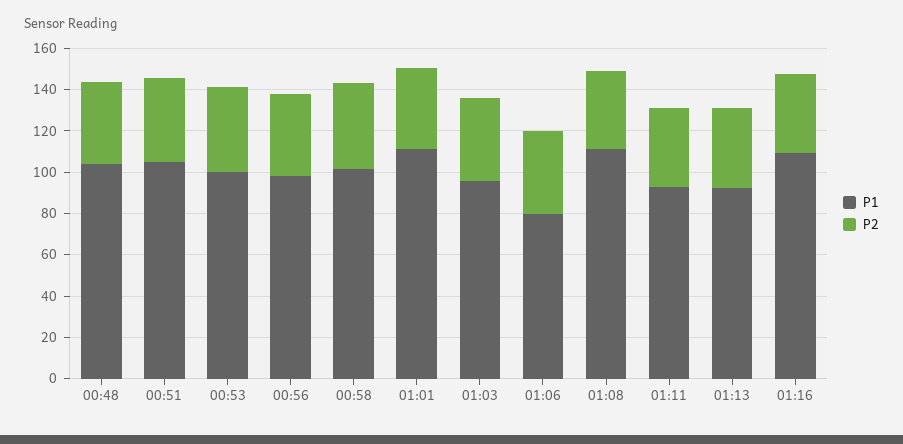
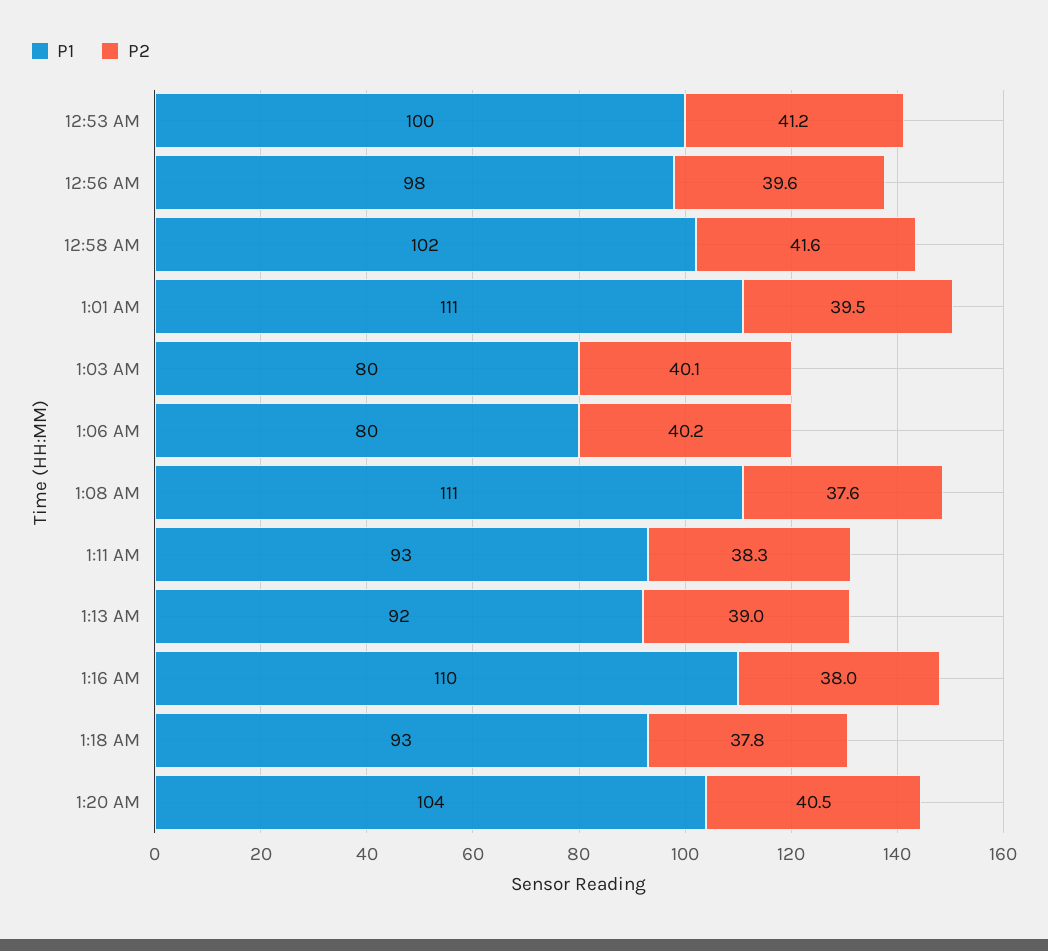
P1, 00:48: 105 -> none
P2, 00:48: 40 -> none
P1, 00:51: 105 -> none
P2, 00:51: 40 -> none
P1, 01:03: 95 -> 80
P1, 1:18 AM: none -> 93
P2, 1:18 AM: none -> 37.8
P1, 1:20 AM: none -> 104
P2, 1:20 AM: none -> 40.5

